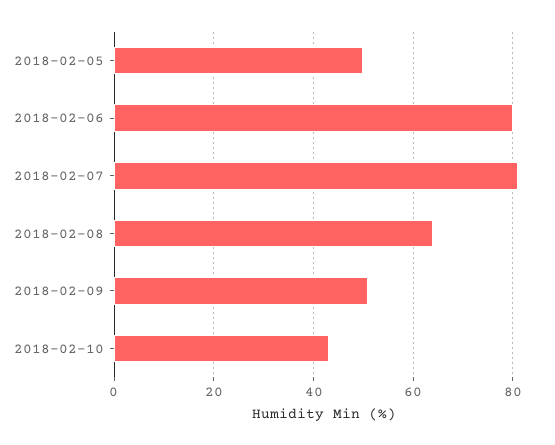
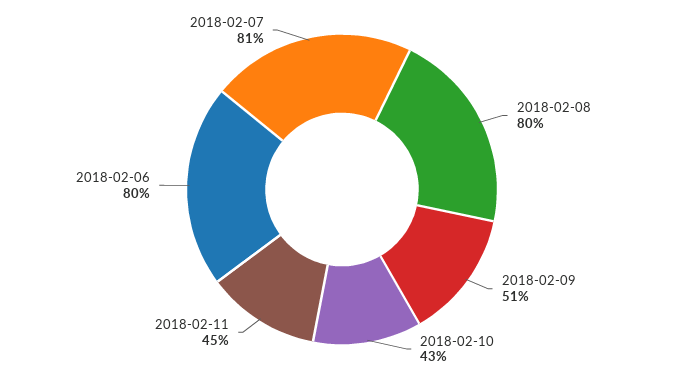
2018-02-05: 50 -> none
2018-02-08: 65 -> 80
2018-02-11: none -> 45

